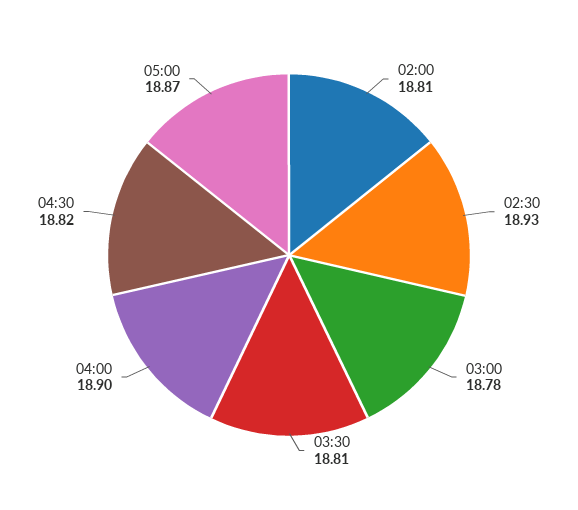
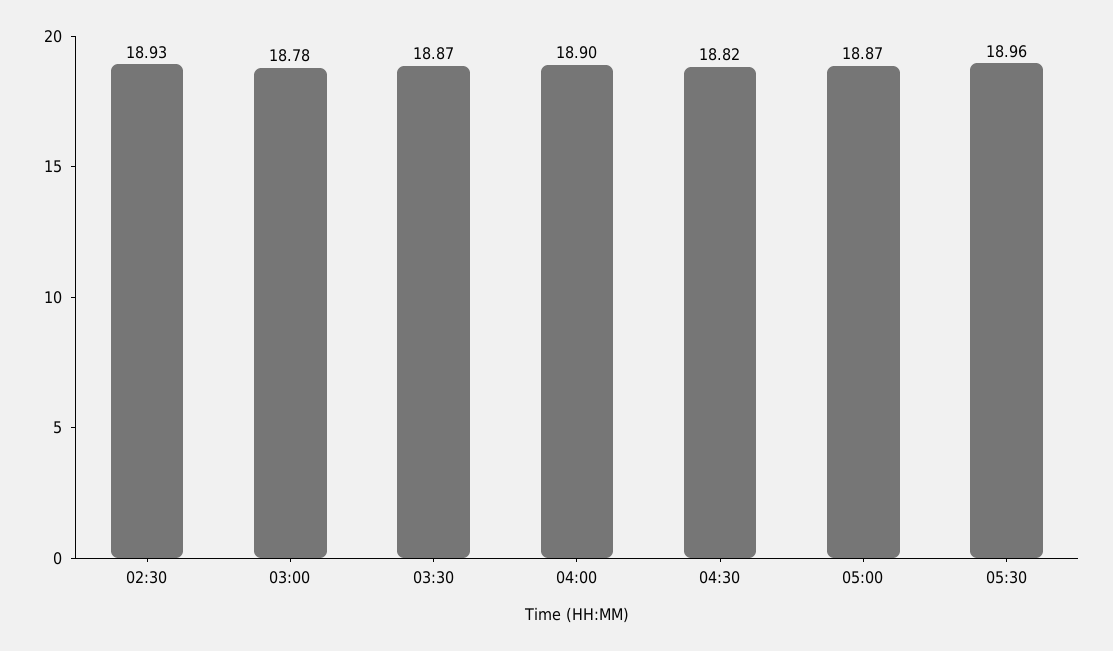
02:00: 18.81 -> none
03:30: 18.81 -> 18.87
05:30: none -> 18.96

